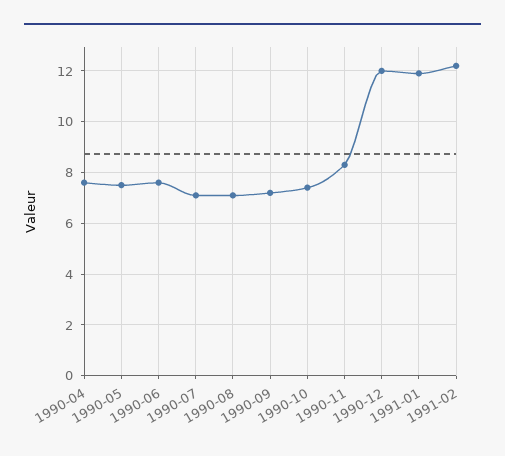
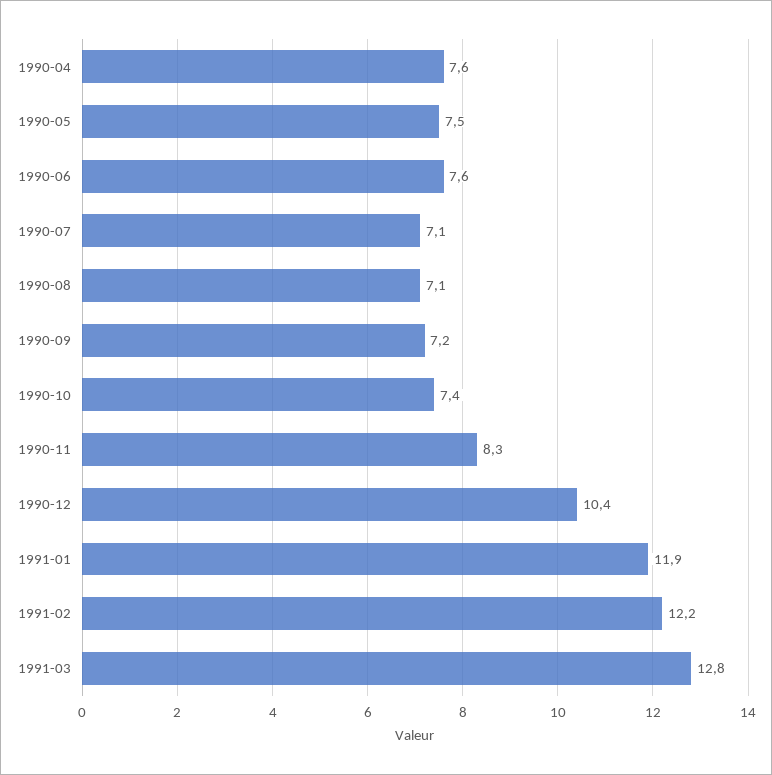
1990-12: 12 -> 10.4
1991-03: none -> 12.8

